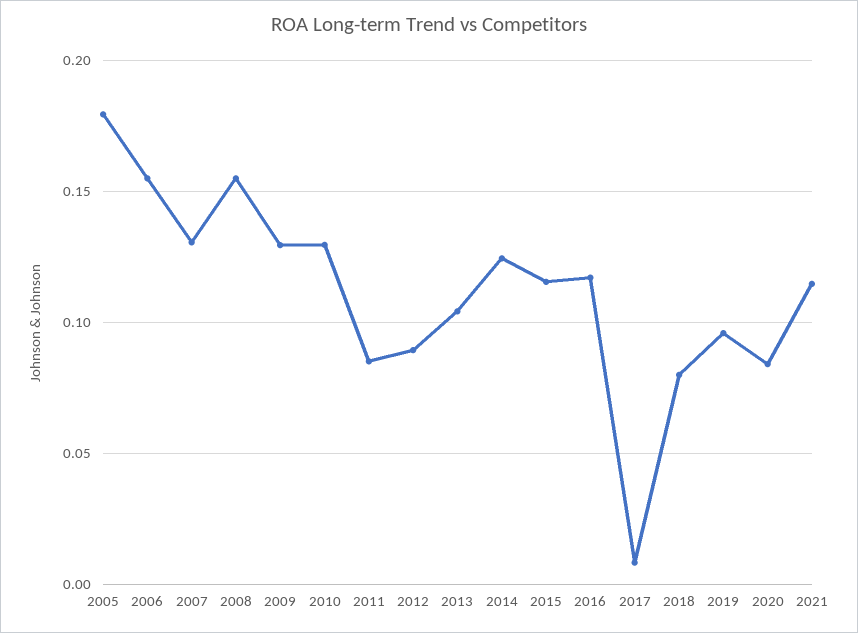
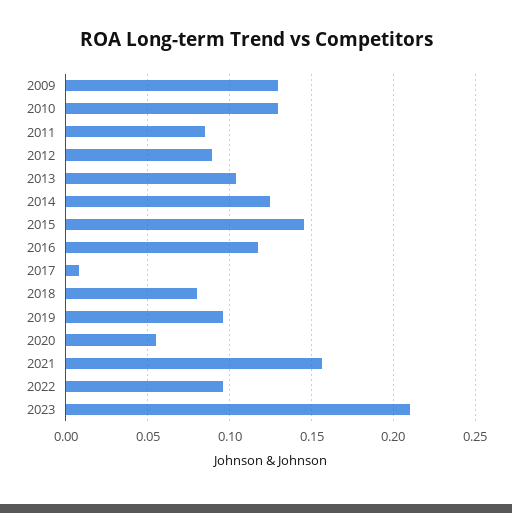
2005: 0.18 -> none
2006: 0.155 -> none
2007: 0.13 -> none
2008: 0.155 -> none
2015: 0.115 -> 0.145
2020: 0.085 -> 0.055
2021: 0.115 -> 0.155
2022: none -> 0.095
2023: none -> 0.21

